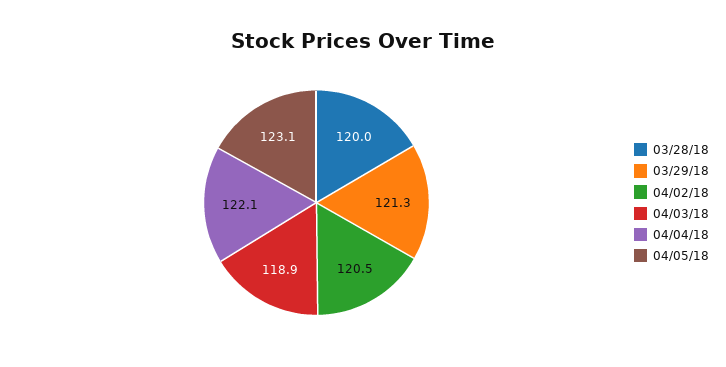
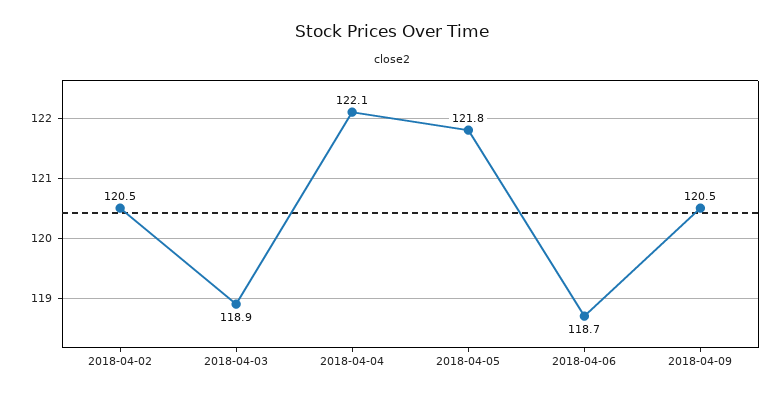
03/28/18: 120 -> none
03/29/18: 121.3 -> none
04/05/18: 123.1 -> 121.8
2018-04-06: none -> 118.7
2018-04-09: none -> 120.5

